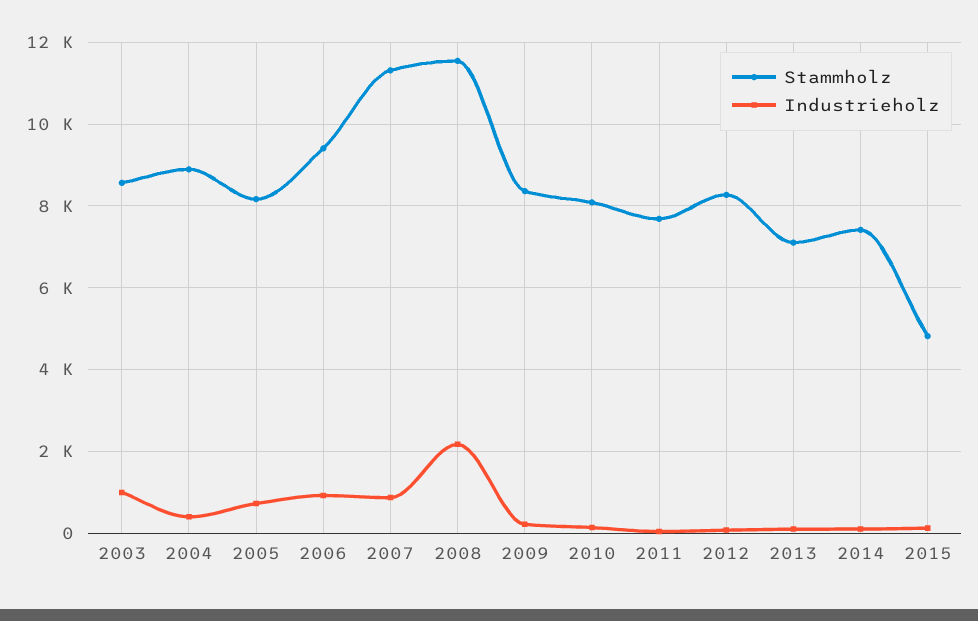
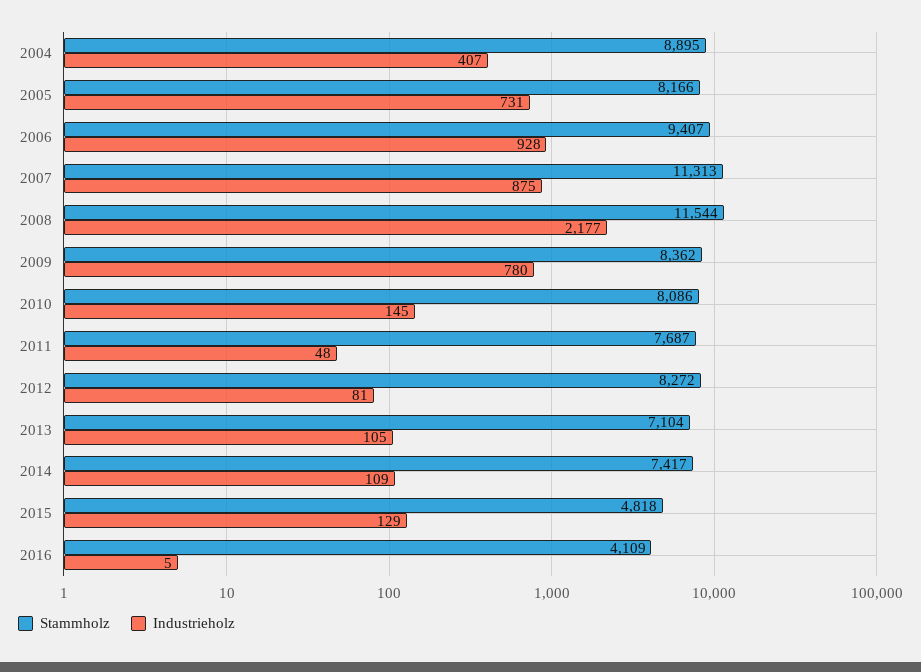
Stammholz, 2003: 8600 -> none
Industrieholz, 2003: 1000 -> none
Industrieholz, 2009: 200 -> 780
Stammholz, 2016: none -> 4109
Industrieholz, 2016: none -> 5

